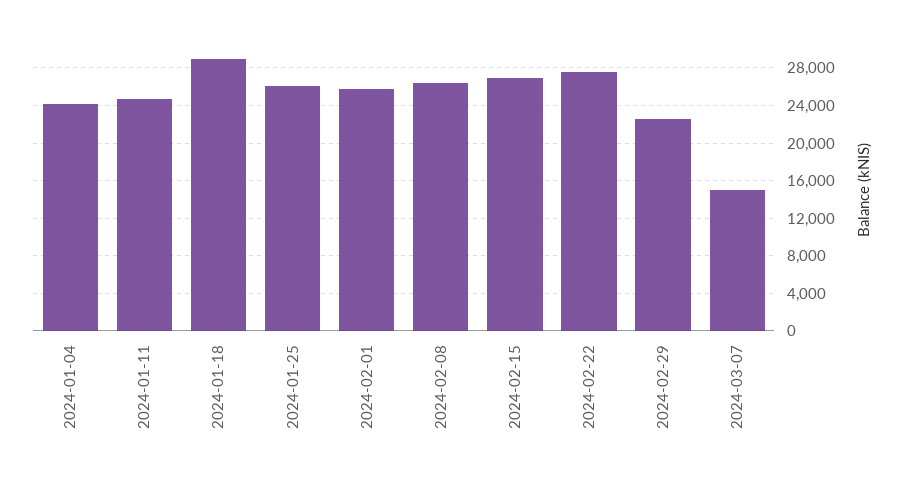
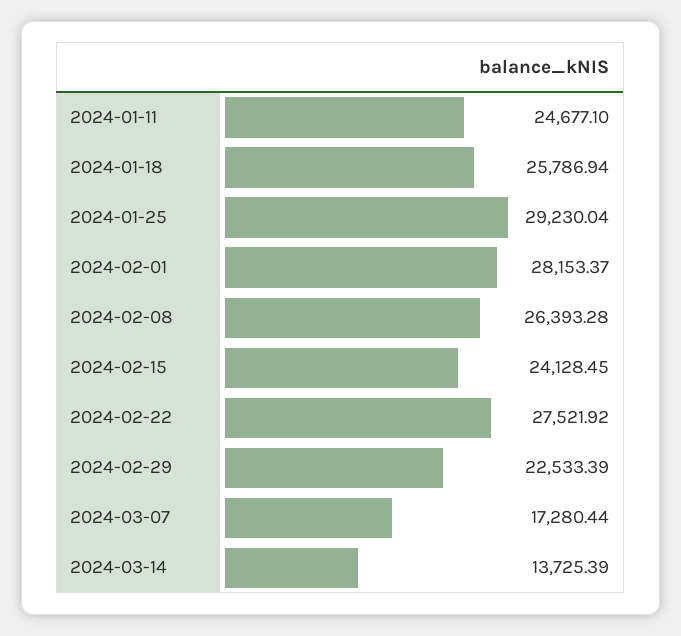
2024-01-04: 24000 -> none
2024-01-18: 29000 -> 25786.94
2024-01-25: 26000 -> 29230.04
2024-02-01: 26000 -> 28153.37
2024-02-15: 27000 -> 24128.45
2024-03-07: 15000 -> 17280.44
2024-03-14: none -> 13725.39

